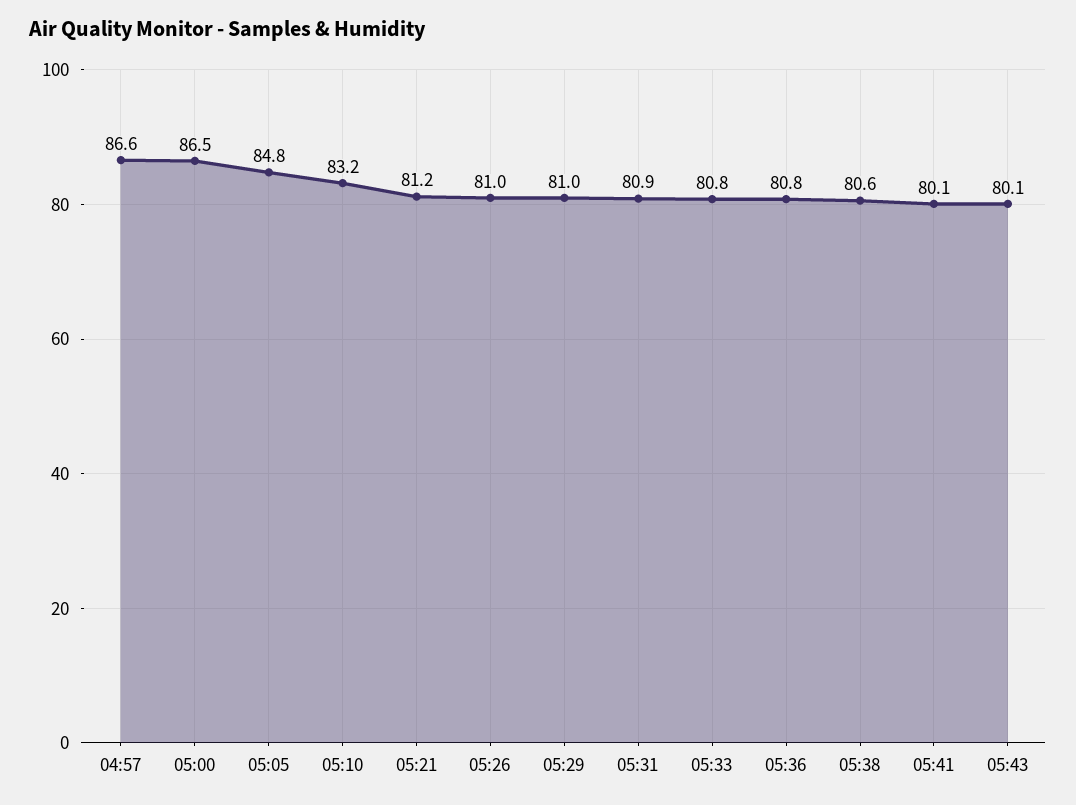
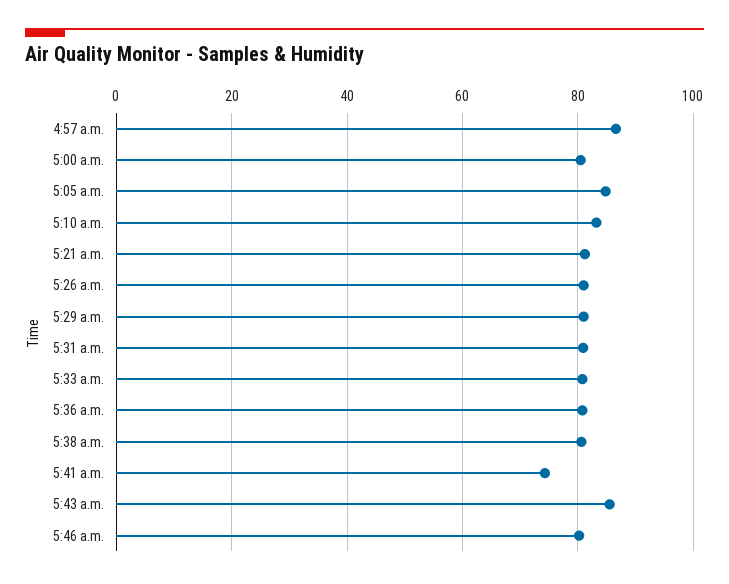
05:00: 86.5 -> 80
05:41: 80.1 -> 74
05:43: 80.1 -> 86
5:46 a.m.: none -> 80

